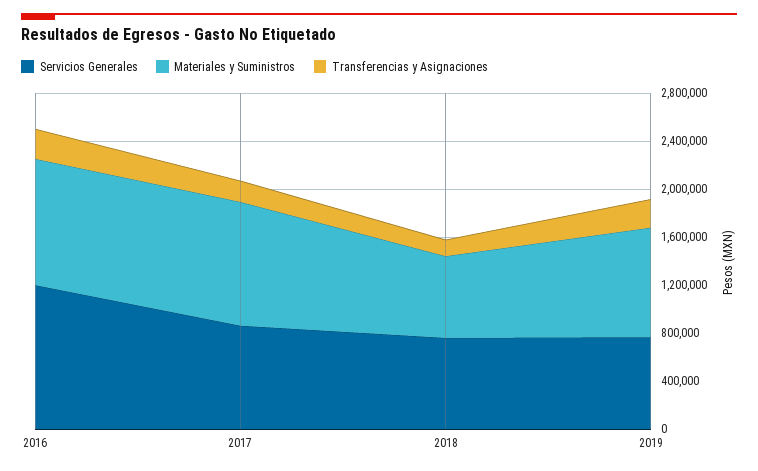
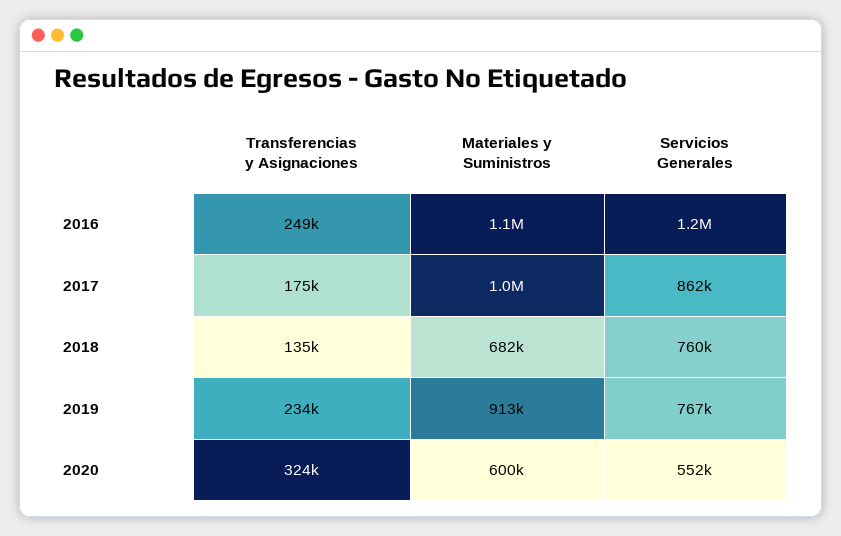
Transferencias y Asignaciones, 2020: none -> 324000
Materiales y Suministros, 2020: none -> 600000
Servicios Generales, 2020: none -> 552000

